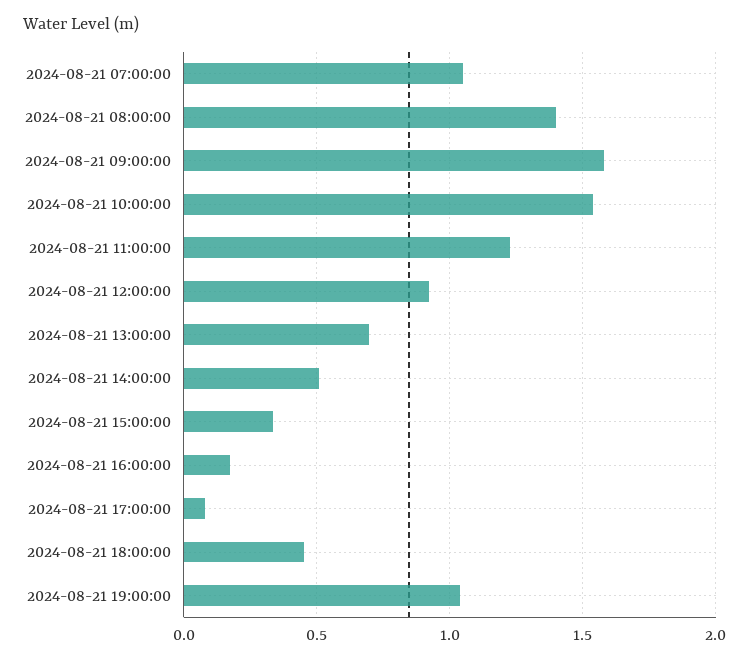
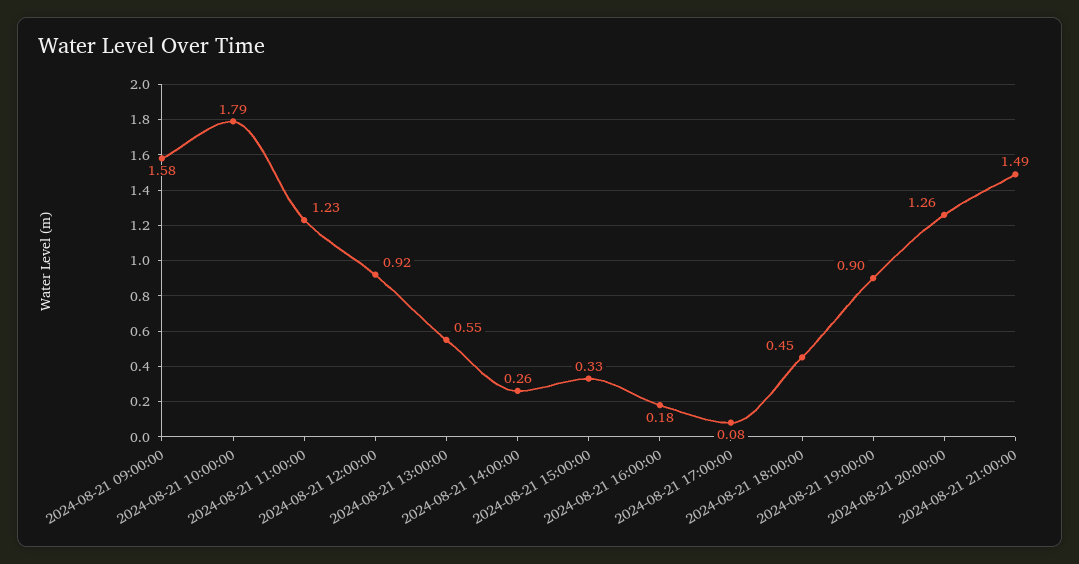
2024-08-21 07:00:00: 1.05 -> none
2024-08-21 08:00:00: 1.4 -> none
2024-08-21 10:00:00: 1.55 -> 1.79
2024-08-21 13:00:00: 0.7 -> 0.55
2024-08-21 14:00:00: 0.5 -> 0.26
2024-08-21 19:00:00: 1.05 -> 0.9
2024-08-21 20:00:00: none -> 1.26
2024-08-21 21:00:00: none -> 1.49

